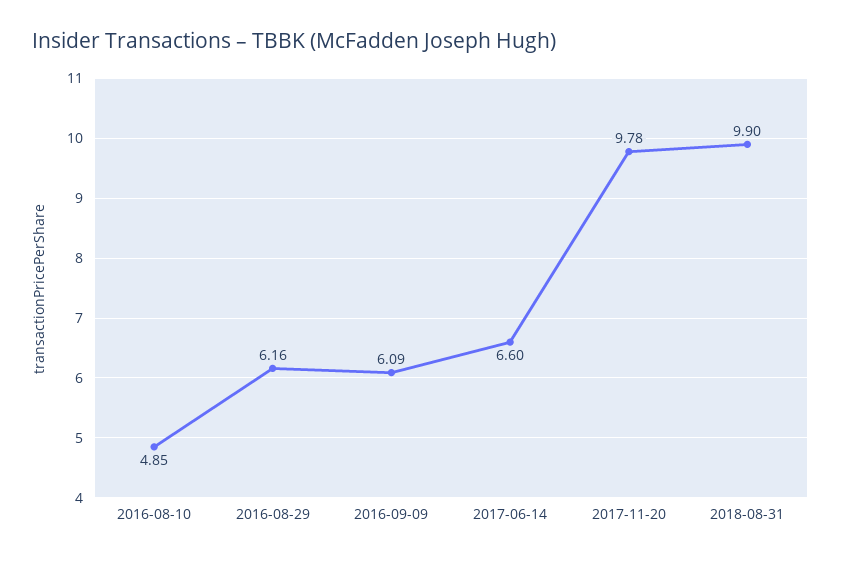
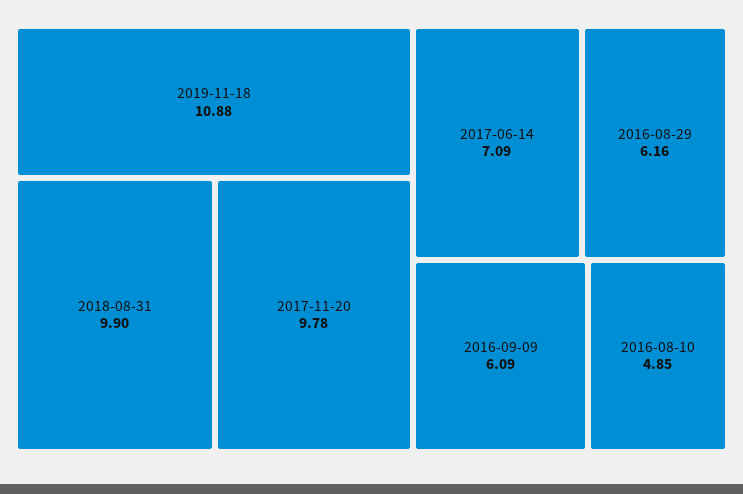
2017-06-14: 6.6 -> 7.09
2019-11-18: none -> 10.88

